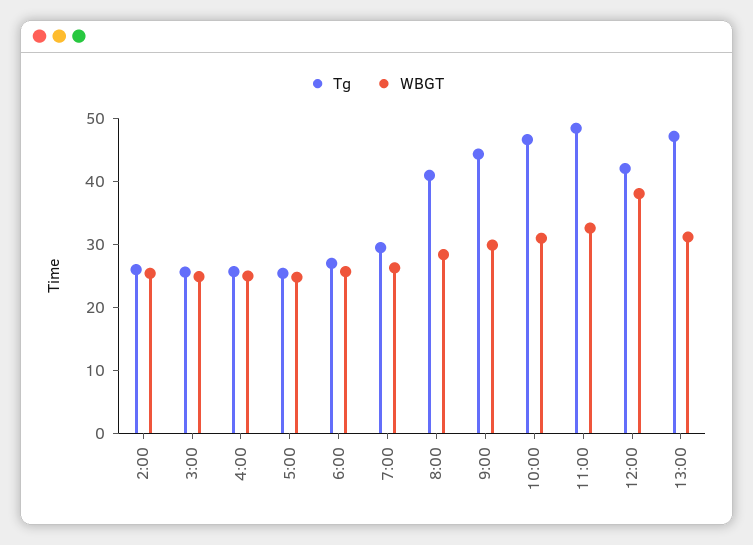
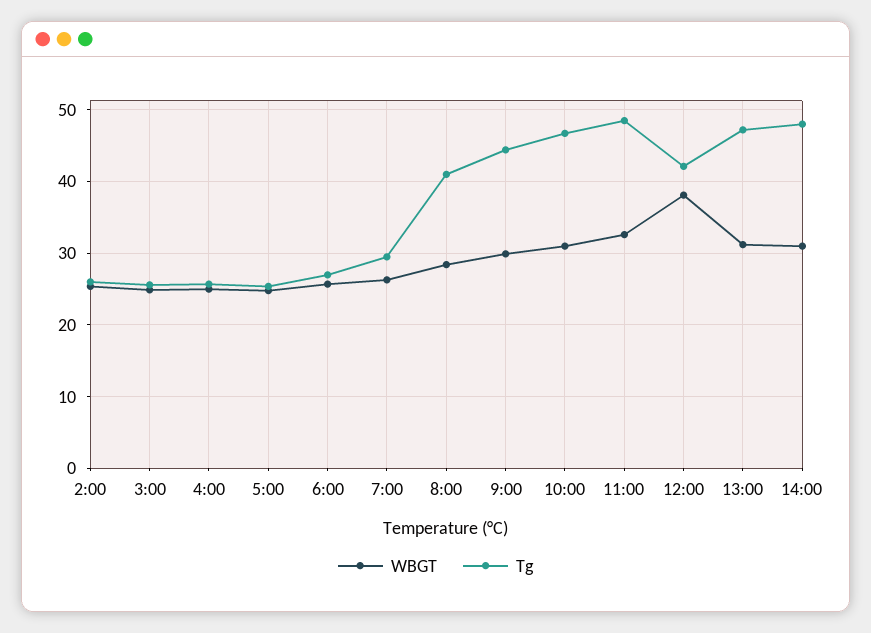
WBGT, 14:00: none -> 31
Tg, 14:00: none -> 48

